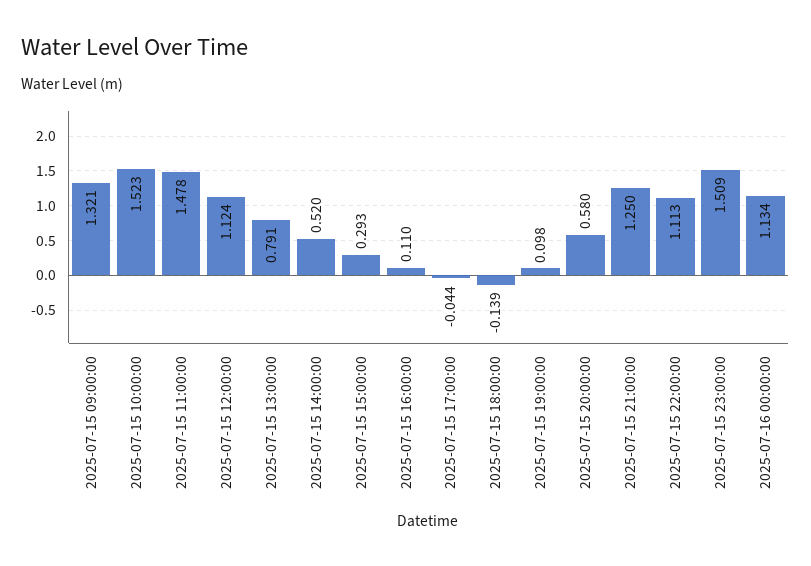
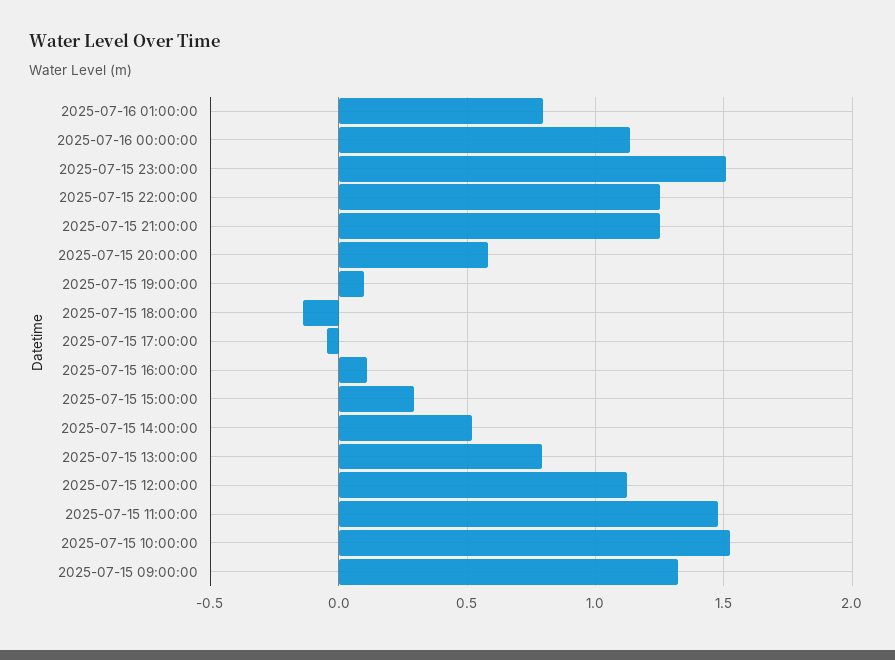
2025-07-15 22:00:00: 1.113 -> 1.25
2025-07-16 01:00:00: none -> 0.8

